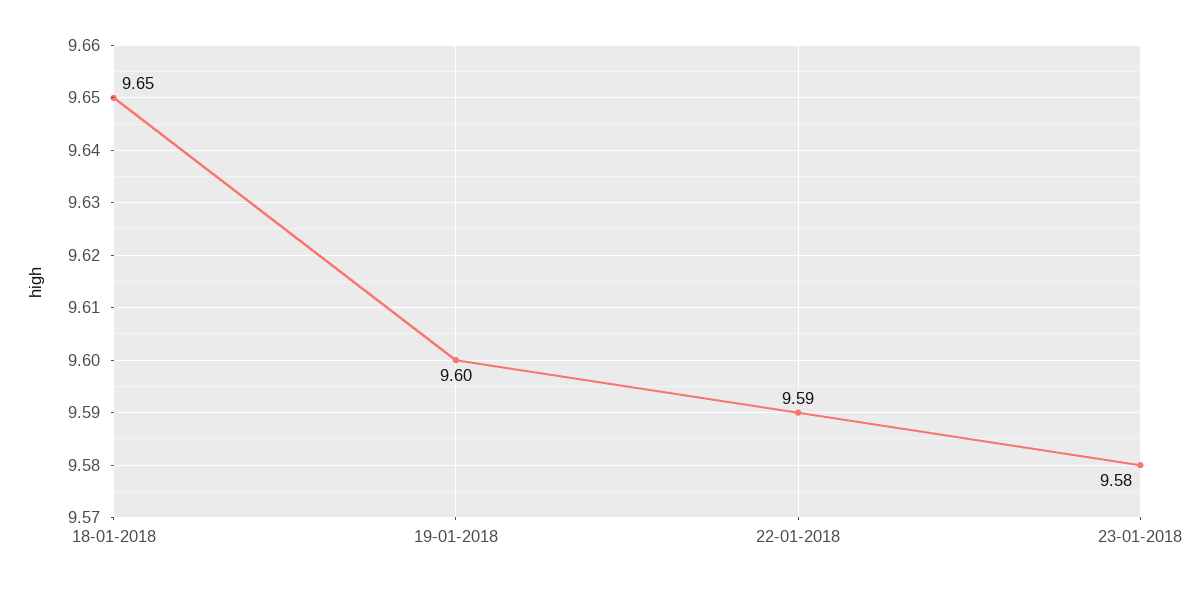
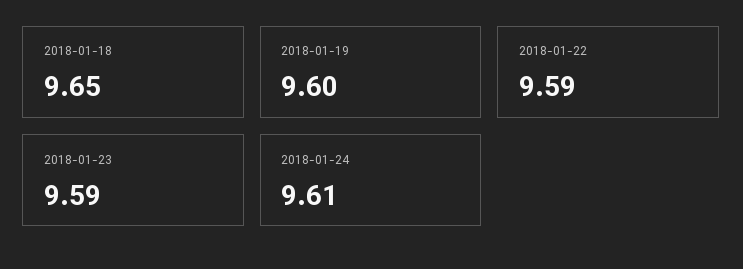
23-01-2018: 9.58 -> 9.59
2018-01-24: none -> 9.61

